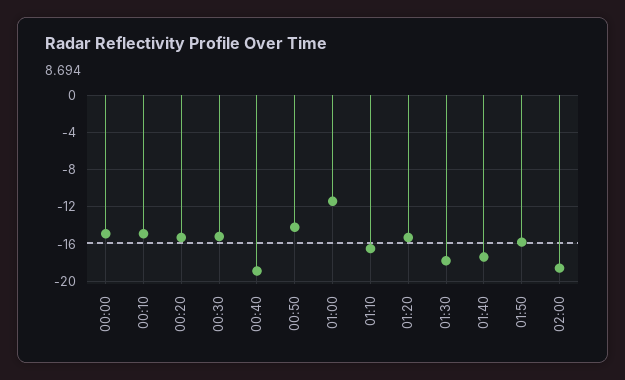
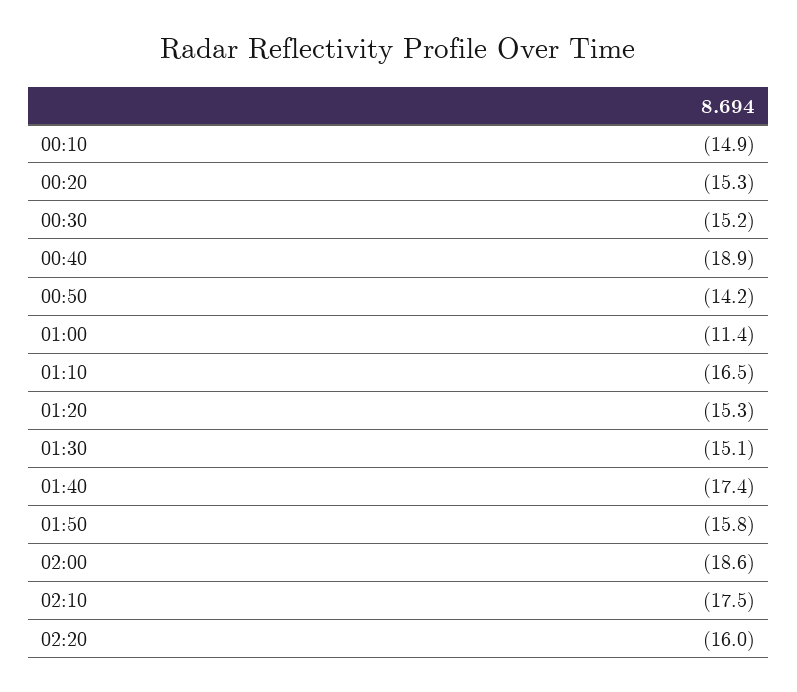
00:00: -15 -> none
01:30: -18 -> -15.1
02:10: none -> -17.5
02:20: none -> -16

